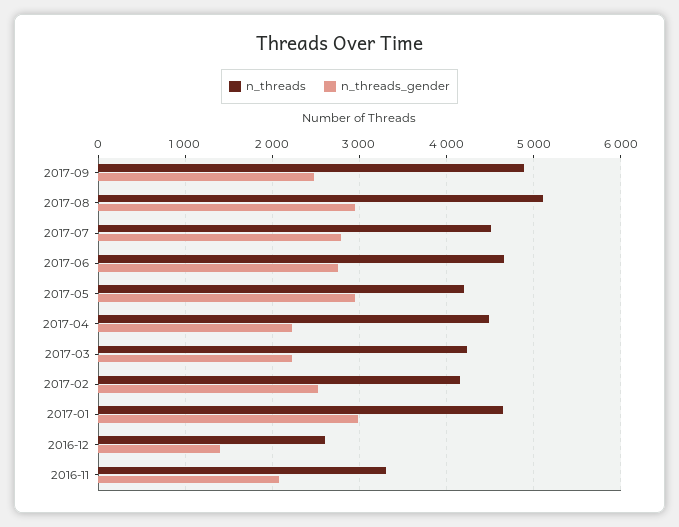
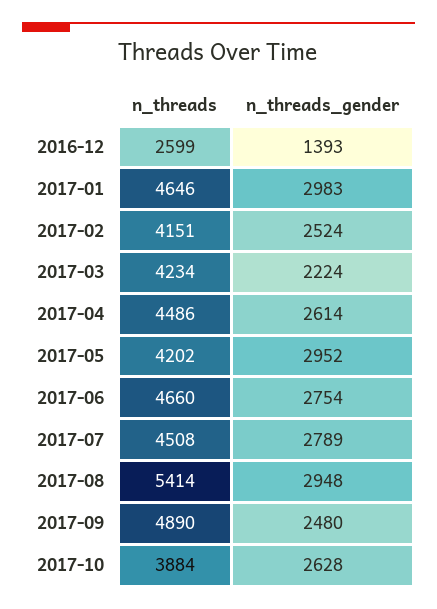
n_threads, 2017-08: 5100 -> 5414
n_threads_gender, 2017-04: 2200 -> 2614
n_threads, 2016-11: 3300 -> none
n_threads_gender, 2016-11: 2100 -> none
n_threads, 2017-10: none -> 3884
n_threads_gender, 2017-10: none -> 2628

